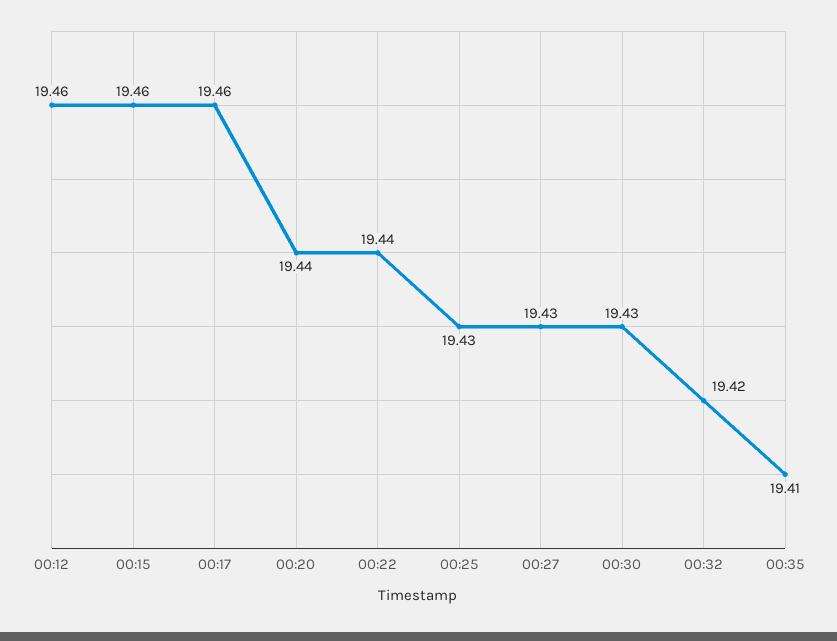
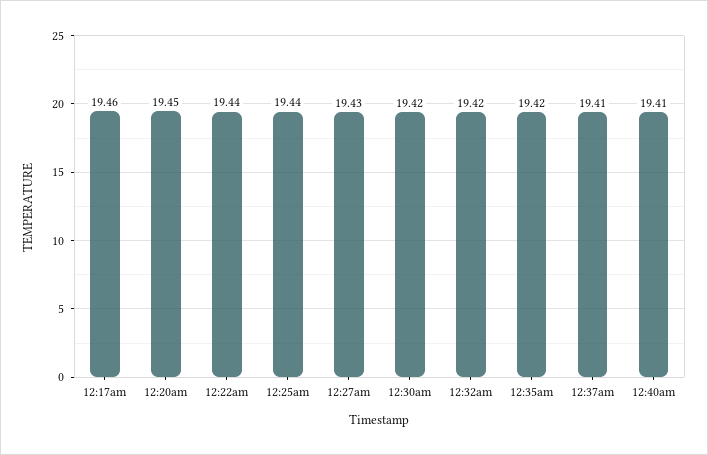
00:12: 19.46 -> none
00:15: 19.46 -> none
00:20: 19.44 -> 19.45
00:25: 19.43 -> 19.44
00:30: 19.43 -> 19.42
00:35: 19.41 -> 19.42
12:37am: none -> 19.41
12:40am: none -> 19.41

